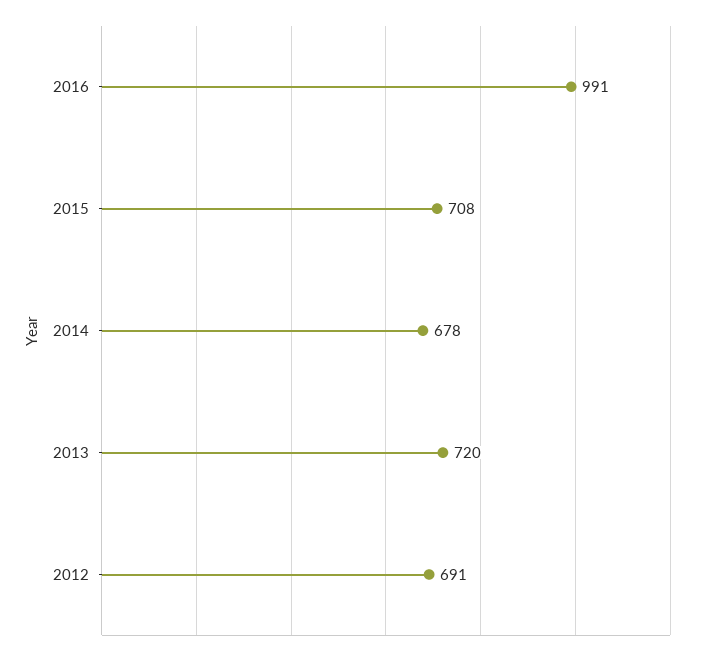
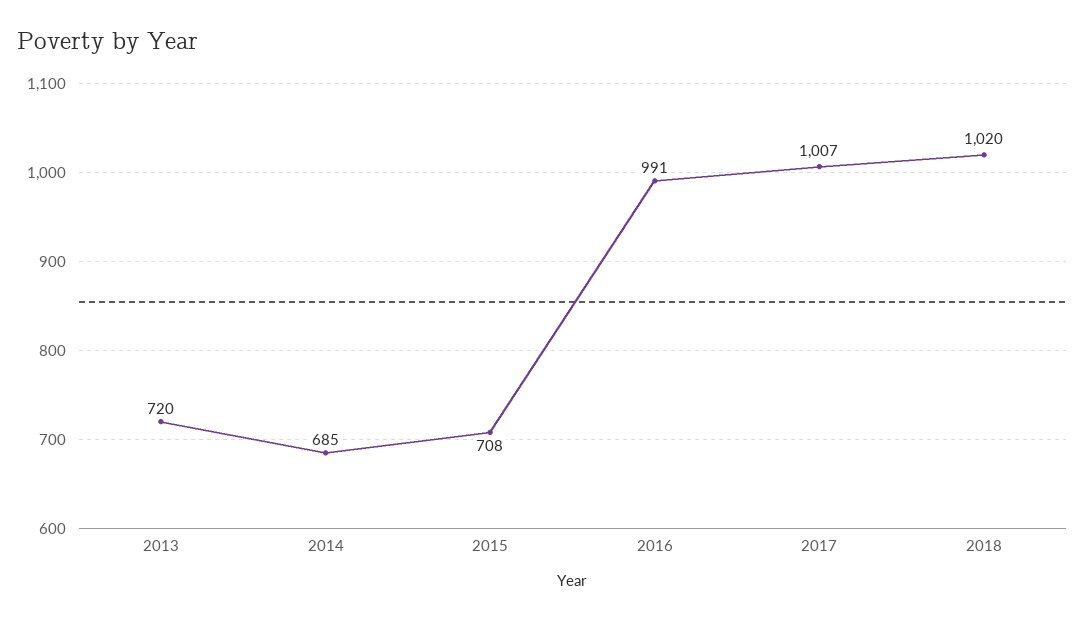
2014: 678 -> 685
2012: 691 -> none
2017: none -> 1007
2018: none -> 1020

